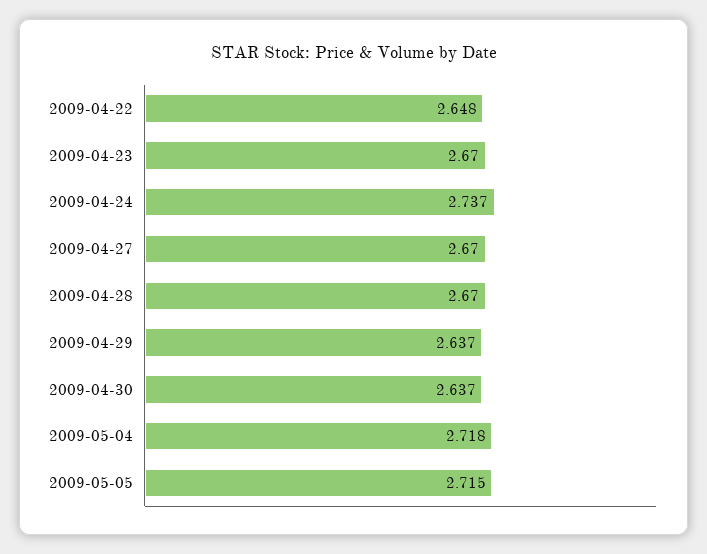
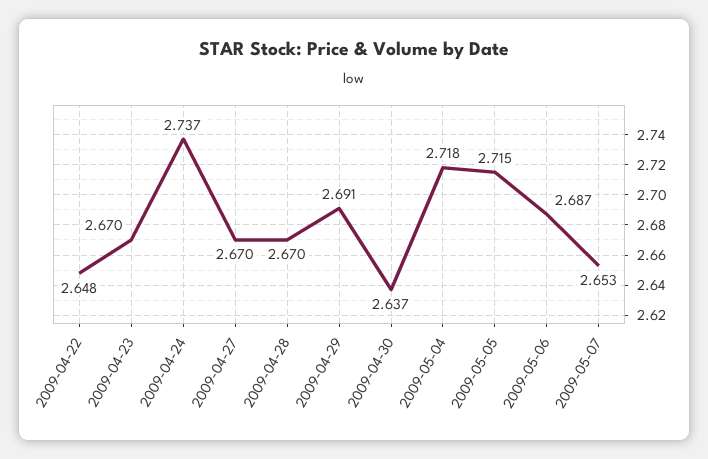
2009-04-29: 2.637 -> 2.691
2009-05-06: none -> 2.687
2009-05-07: none -> 2.653

